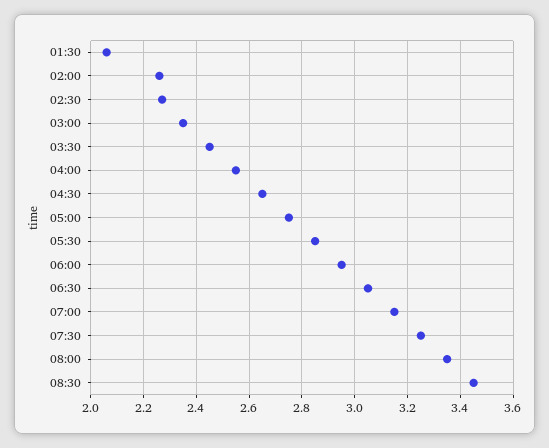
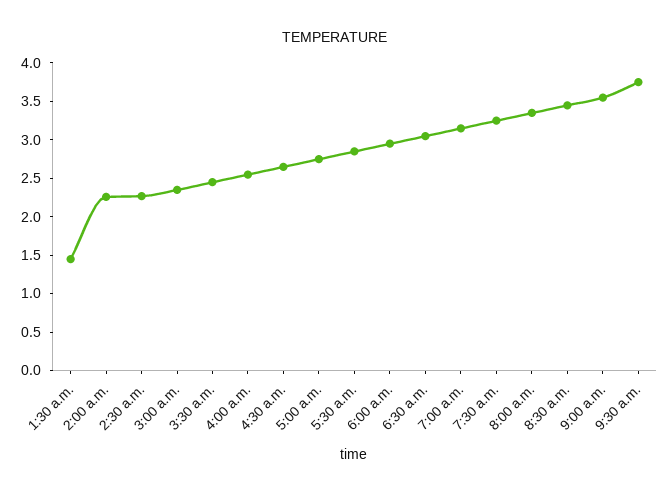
01:30: 2.05 -> 1.5
9:00 a.m.: none -> 3.5
9:30 a.m.: none -> 3.75

